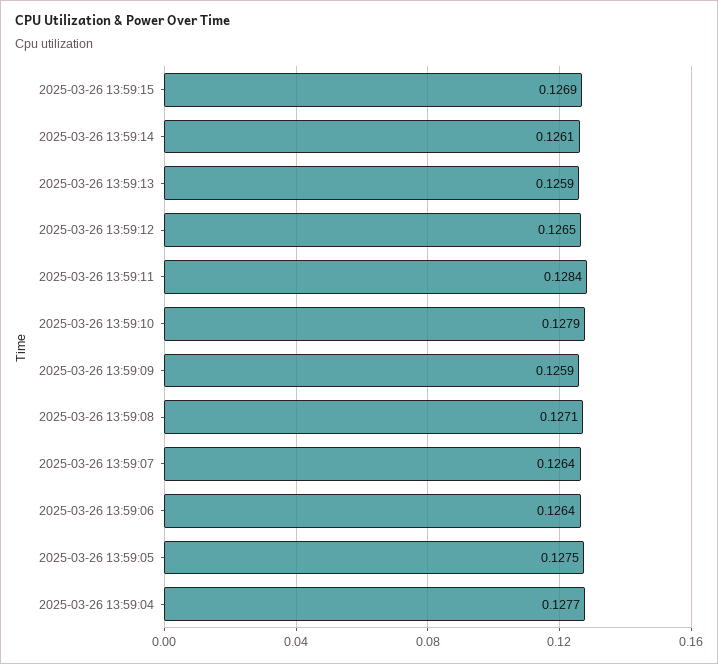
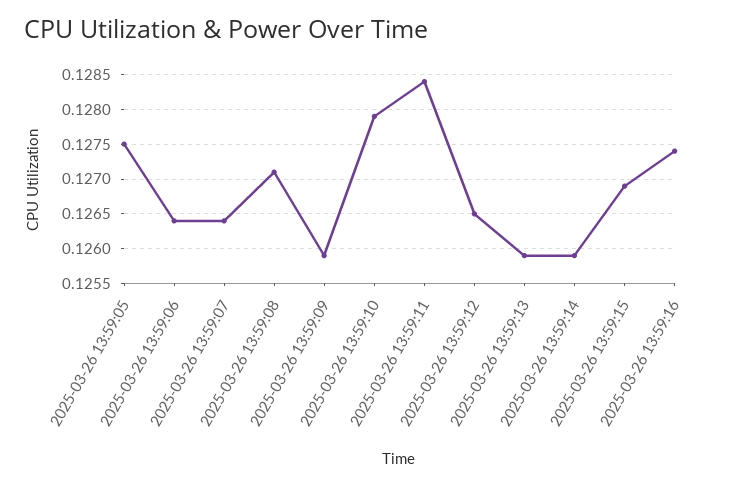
2025-03-26 13:59:14: 0.1261 -> 0.1259
2025-03-26 13:59:04: 0.1277 -> none
2025-03-26 13:59:16: none -> 0.1274

